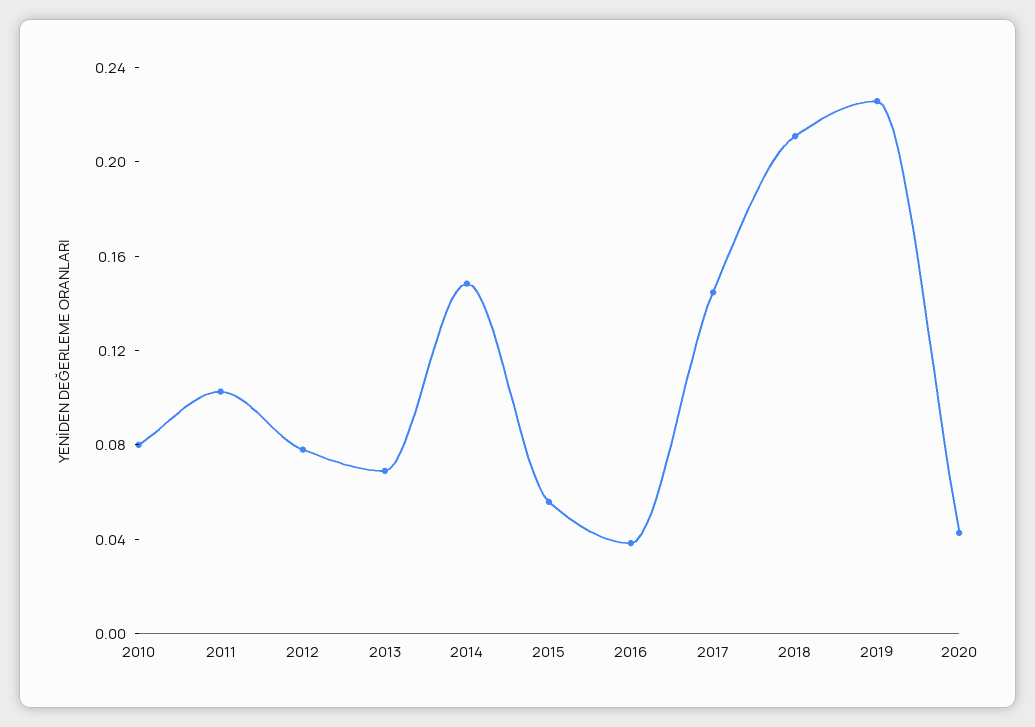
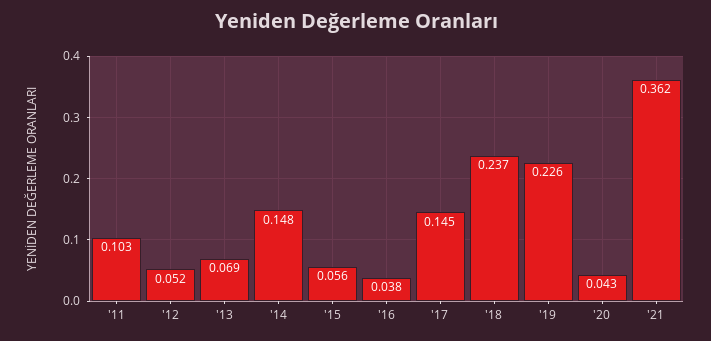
2010: 0.08 -> none
2012: 0.08 -> 0.052
2018: 0.21 -> 0.237
'21: none -> 0.362

